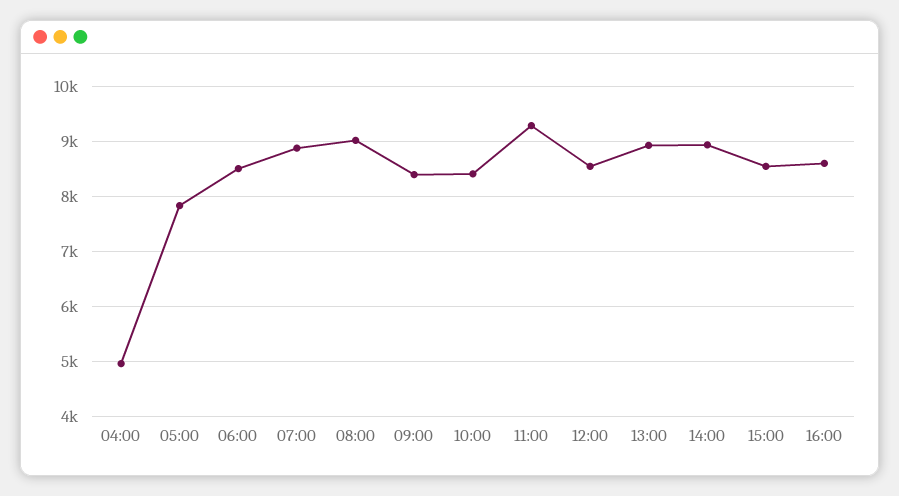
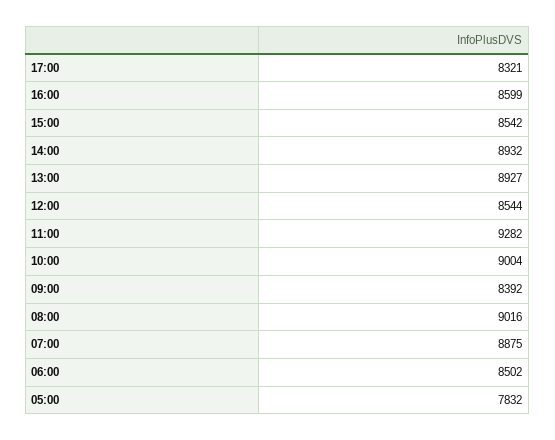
04:00: 5000 -> none
10:00: 8400 -> 9004
17:00: none -> 8321

